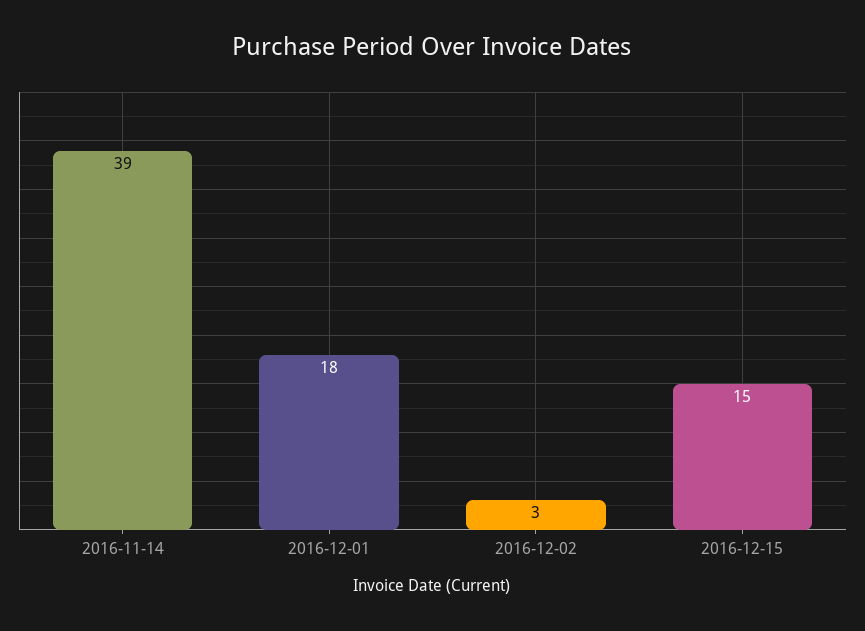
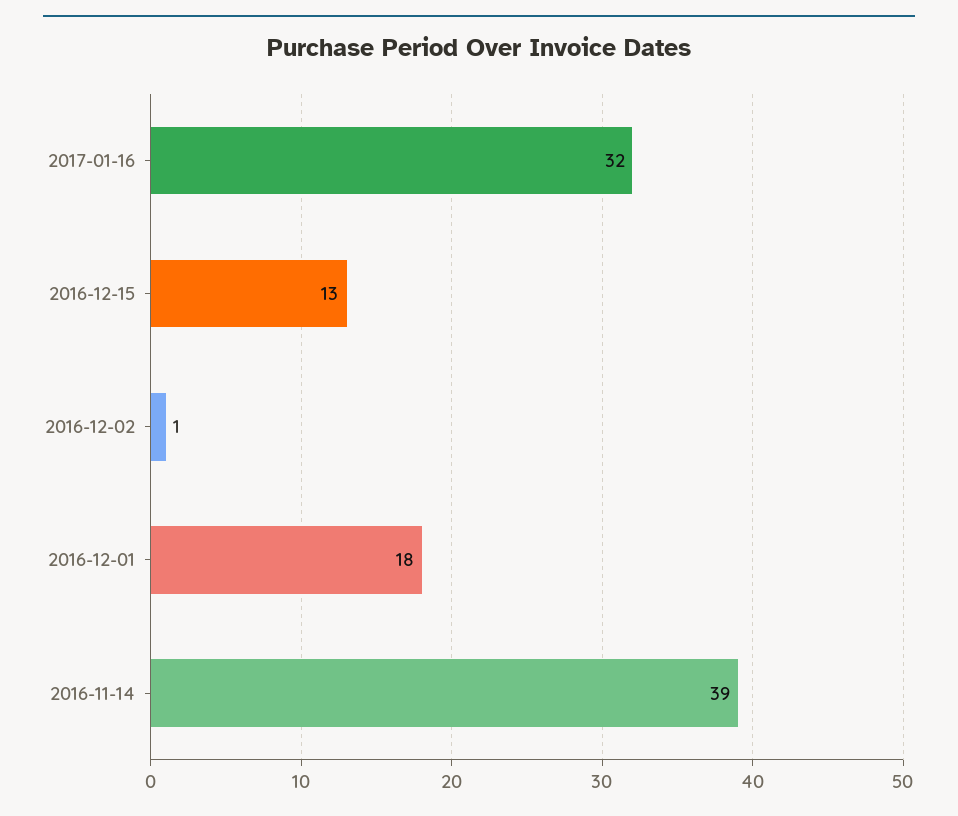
2016-12-02: 3 -> 1
2016-12-15: 15 -> 13
2017-01-16: none -> 32

